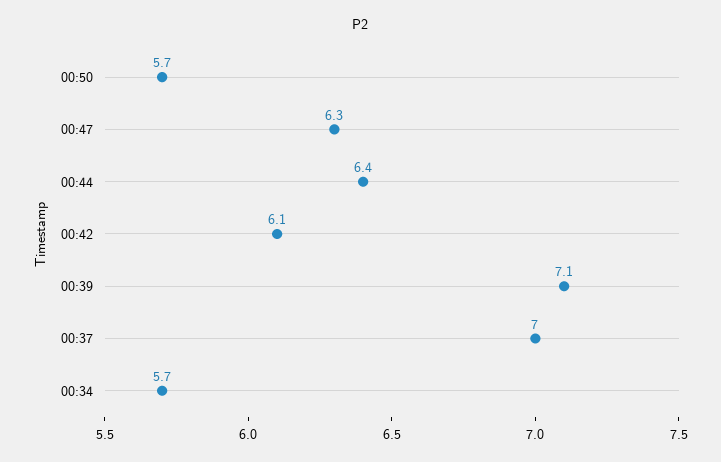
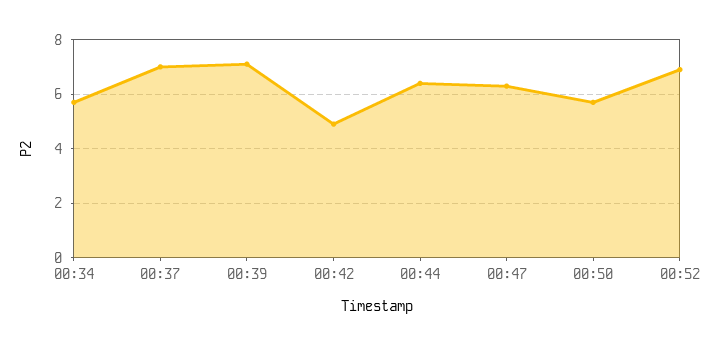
00:42: 6.1 -> 5
00:52: none -> 7

